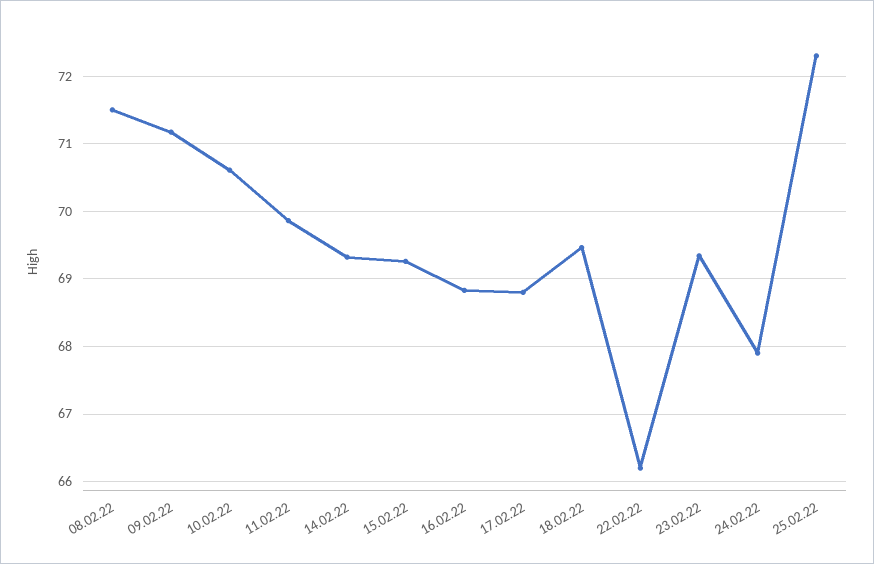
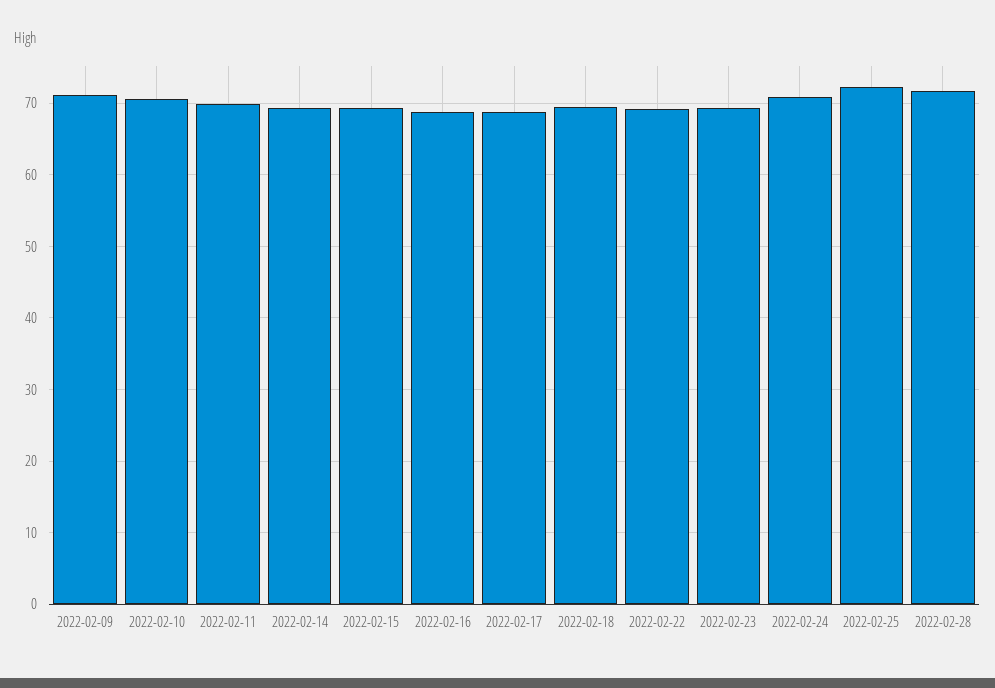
08.02.22: 71.5 -> none
22.02.22: 66.2 -> 69
24.02.22: 67.9 -> 71
2022-02-28: none -> 72

